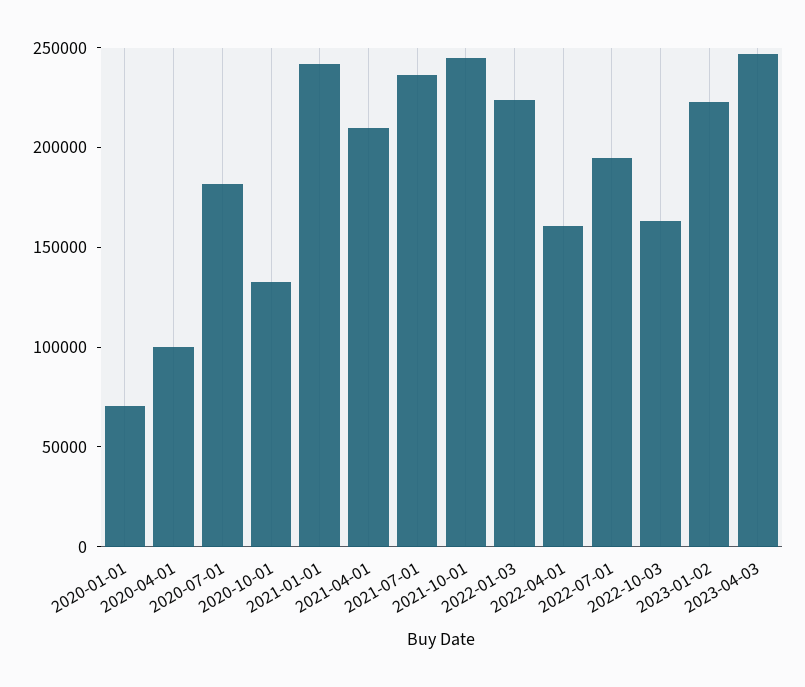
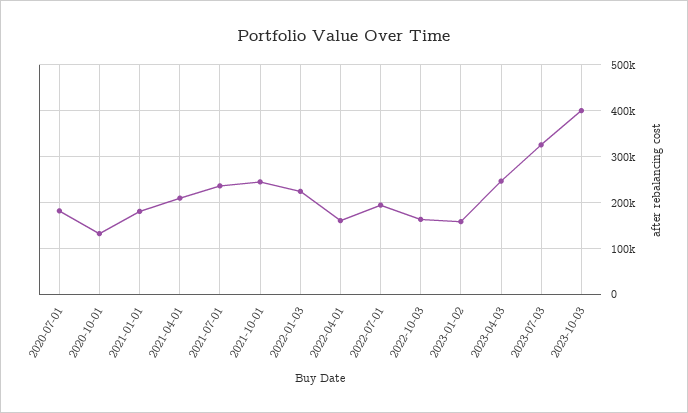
2020-01-01: 70000 -> none
2020-04-01: 100000 -> none
2021-01-01: 240000 -> 180000
2023-01-02: 220000 -> 160000
2023-07-03: none -> 320000
2023-10-03: none -> 400000

